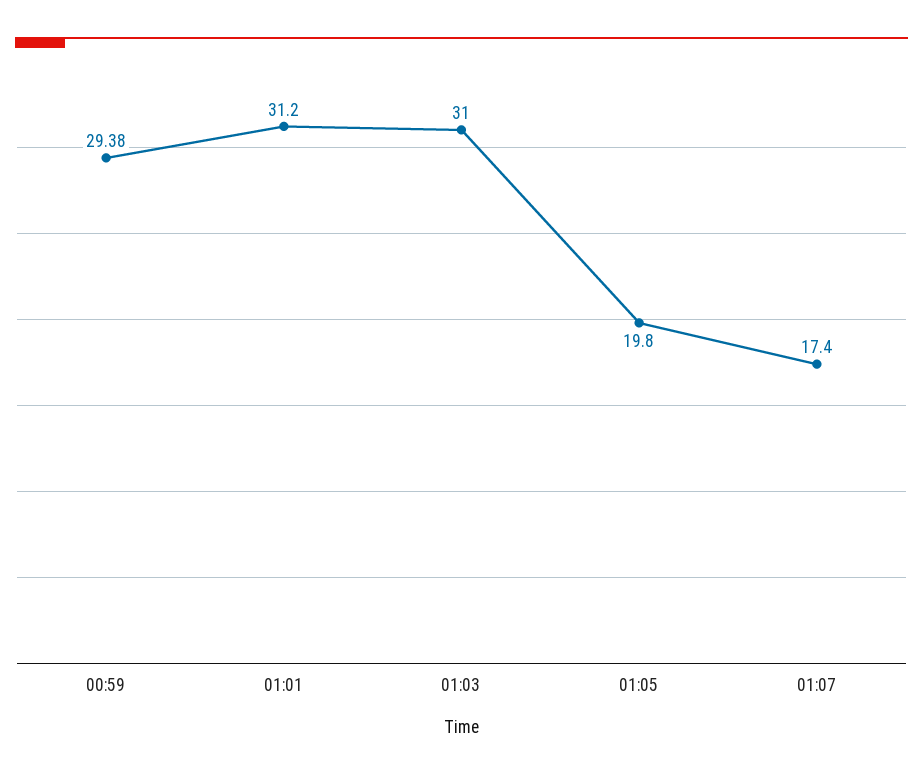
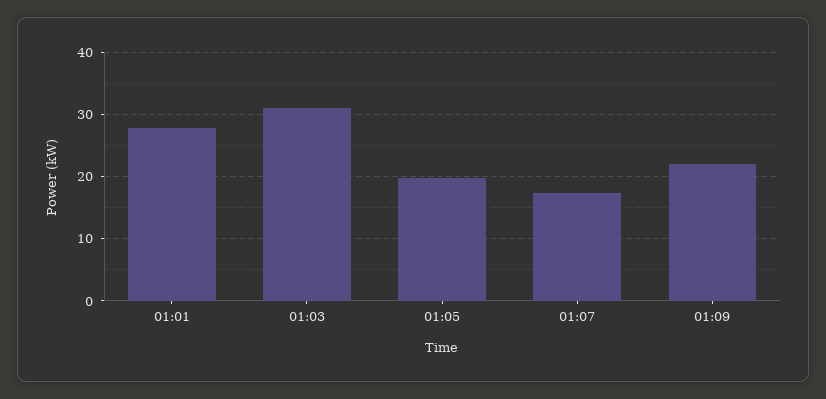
00:59: 29.38 -> none
01:01: 31.2 -> 28
01:09: none -> 22

